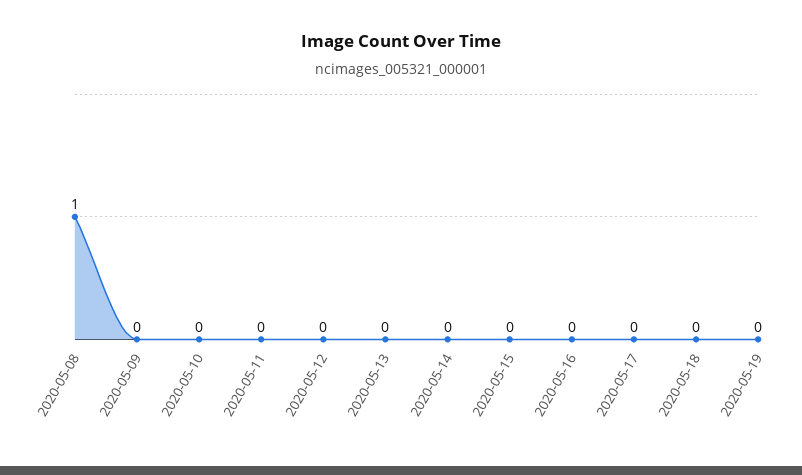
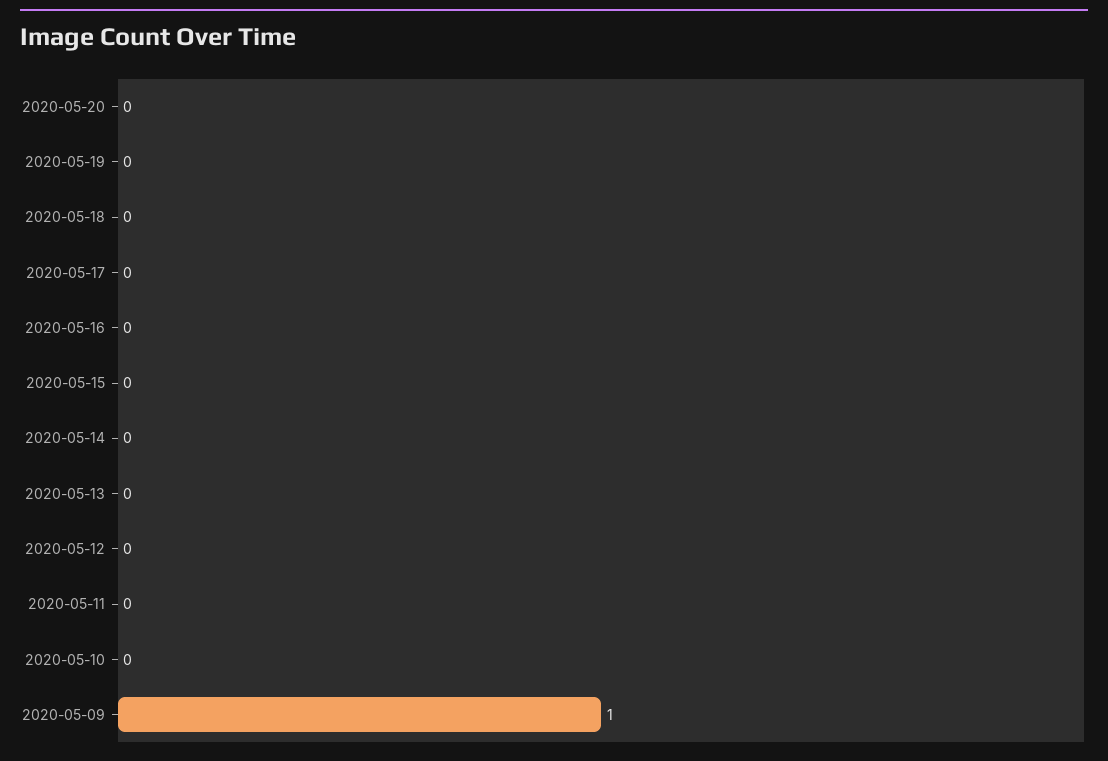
2020-05-08: 1 -> none
2020-05-09: 0 -> 1
2020-05-20: none -> 0

